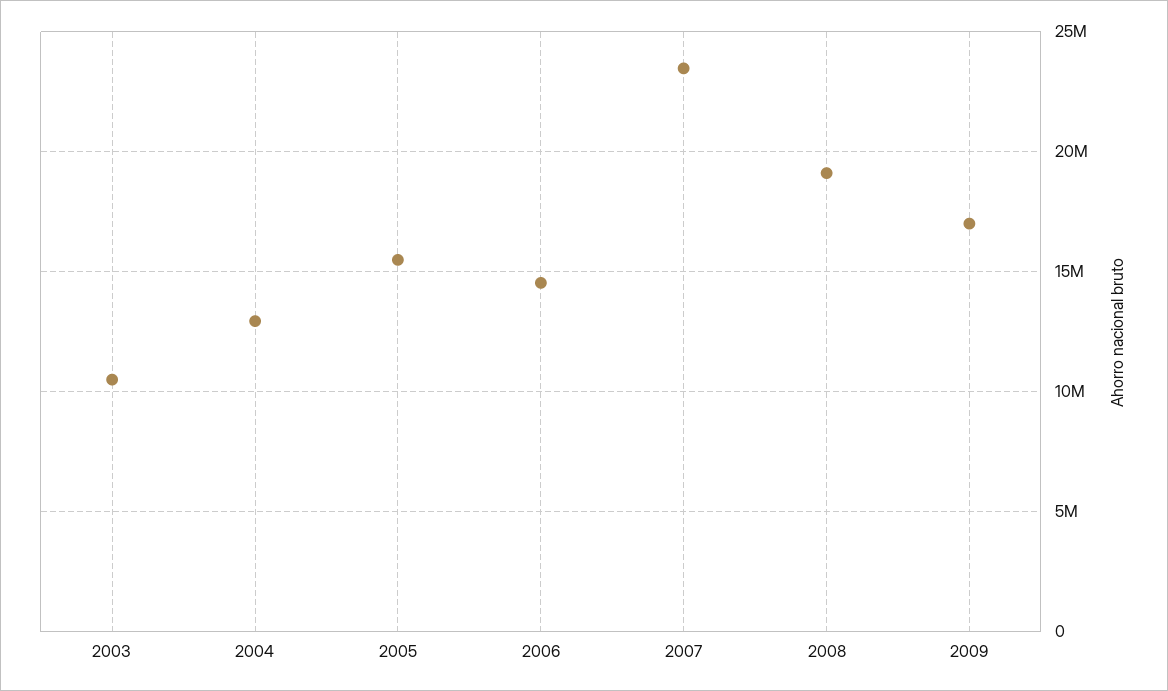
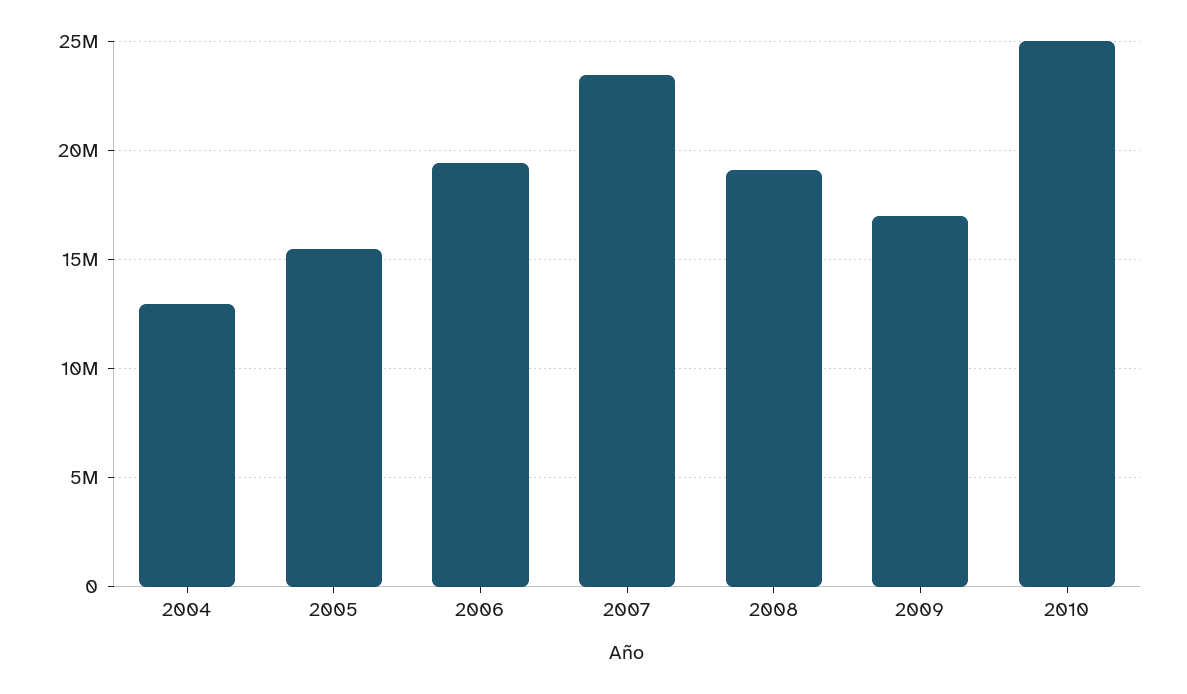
2003: 10500000 -> none
2006: 14500000 -> 19500000
2010: none -> 25000000

